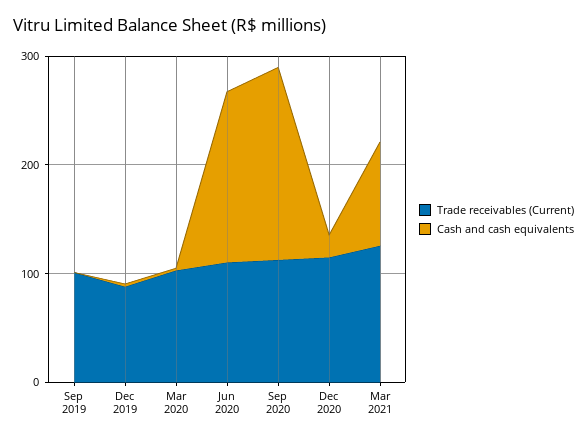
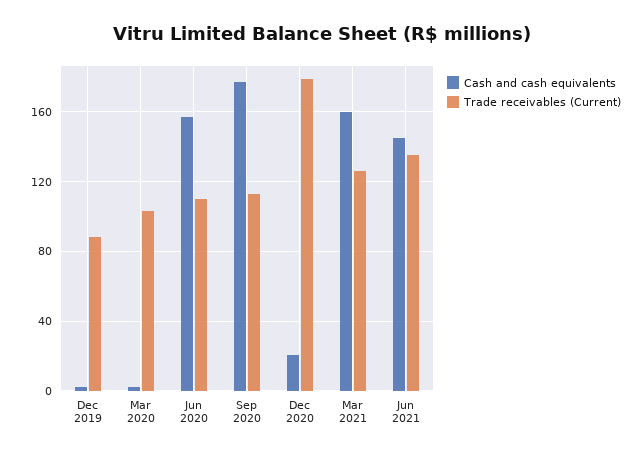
Trade receivables (Current), Sep 2019: 100 -> none
Cash and cash equivalents, Sep 2019: 0 -> none
Trade receivables (Current), Dec 2020: 120 -> 180
Cash and cash equivalents, Mar 2021: 100 -> 160
Cash and cash equivalents, Jun 2021: none -> 145
Trade receivables (Current), Jun 2021: none -> 135

